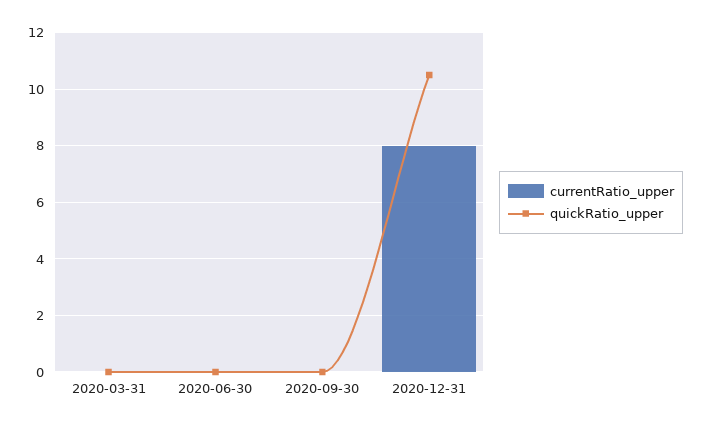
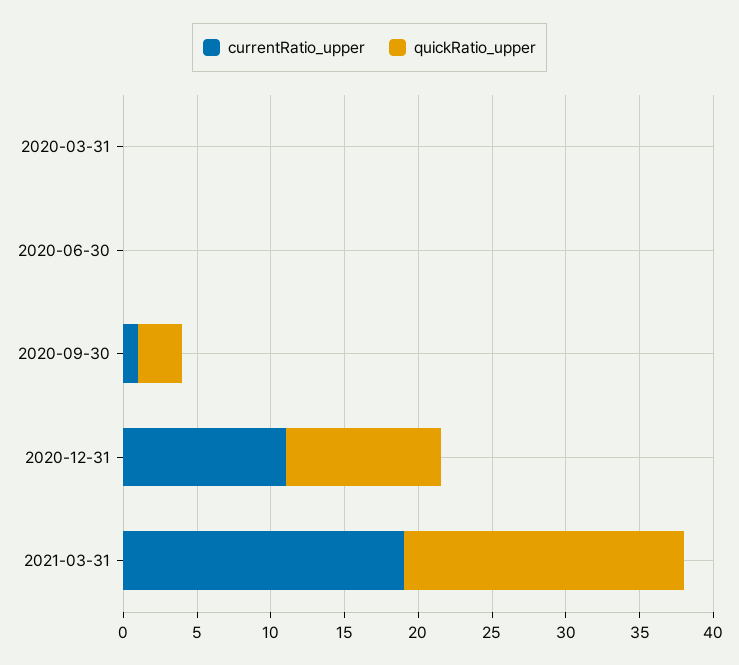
currentRatio_upper, 2020-09-30: 0 -> 1
quickRatio_upper, 2020-09-30: 0 -> 3
currentRatio_upper, 2020-12-31: 8 -> 11
currentRatio_upper, 2021-03-31: none -> 19
quickRatio_upper, 2021-03-31: none -> 19

